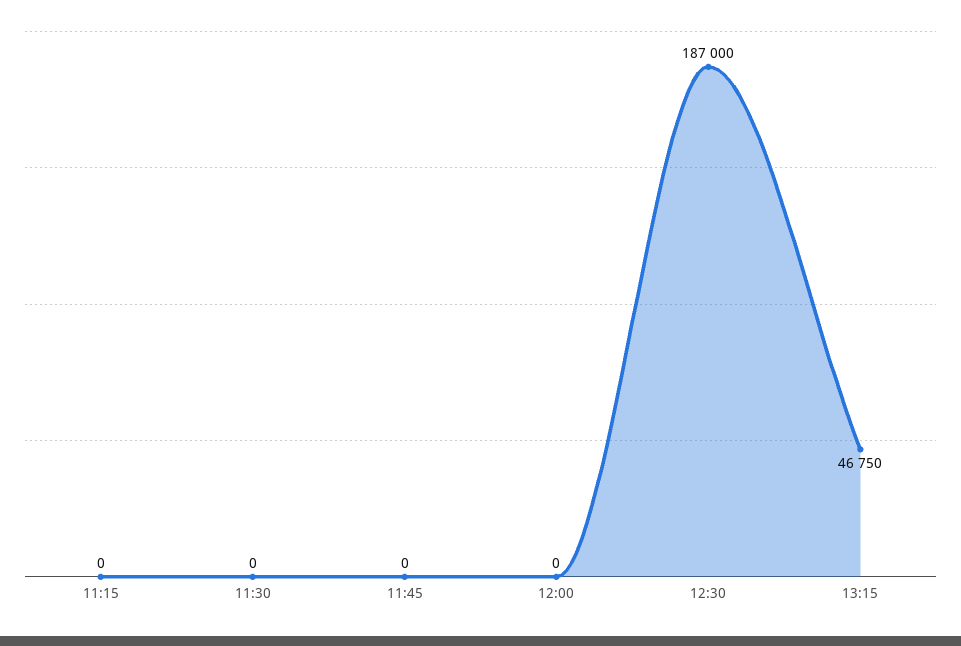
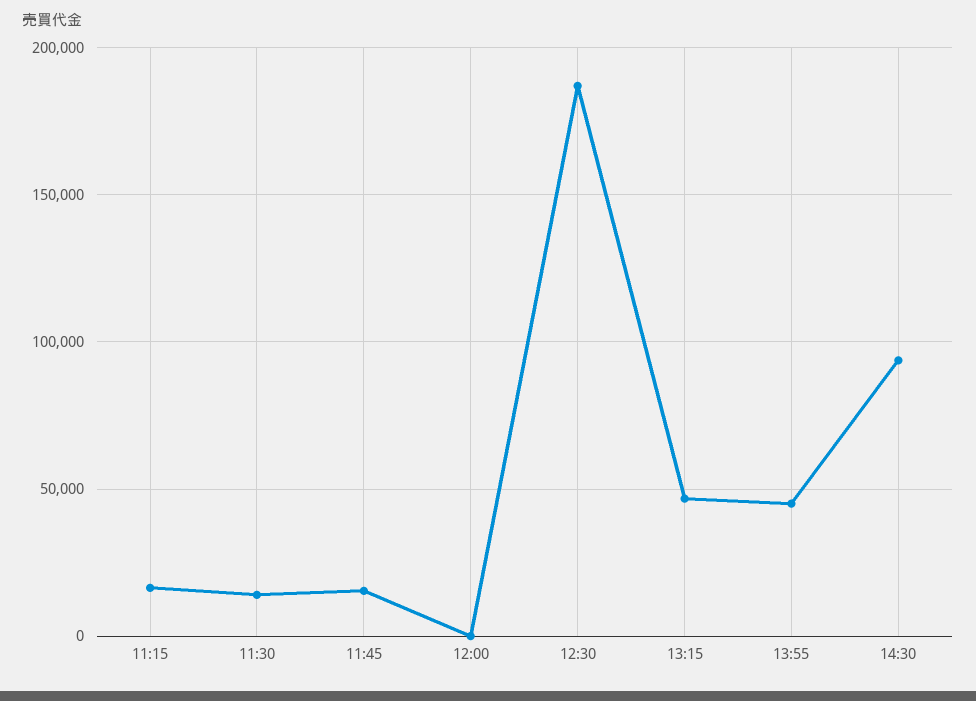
11:15: 0 -> 15000
11:30: 0 -> 15000
11:45: 0 -> 15000
13:55: none -> 45000
14:30: none -> 95000

